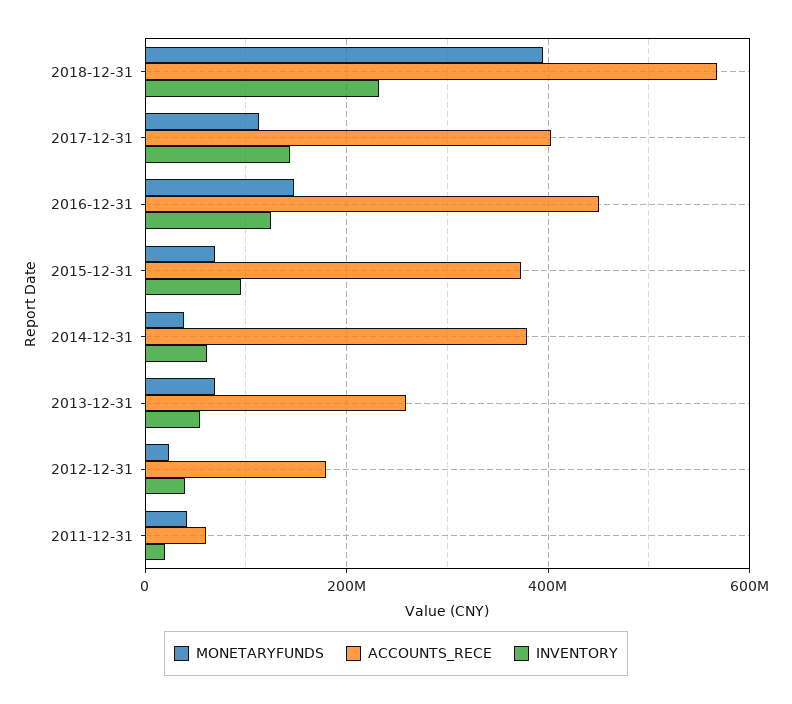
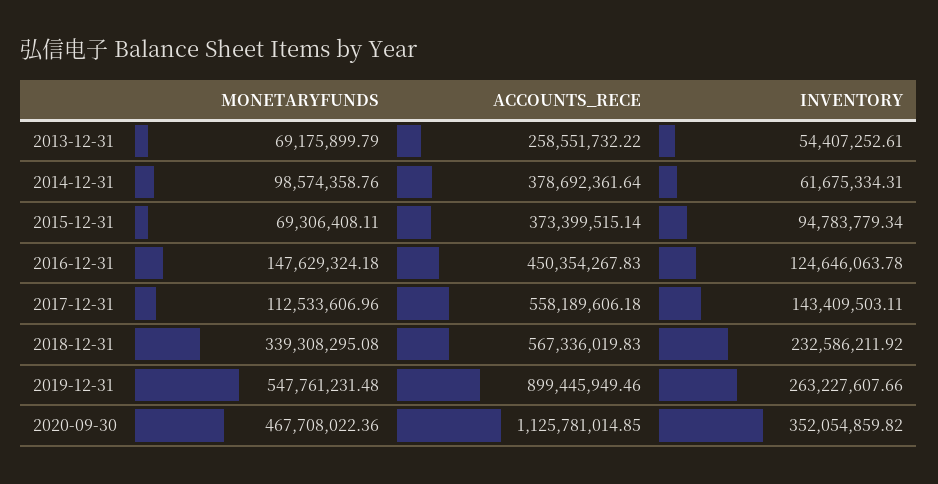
MONETARYFUNDS, 2018-12-31: 400000000 -> 339308295.08
ACCOUNTS_RECE, 2017-12-31: 400000000 -> 558189606.18
MONETARYFUNDS, 2014-12-31: 40000000 -> 98574358.76
MONETARYFUNDS, 2012-12-31: 20000000 -> none
ACCOUNTS_RECE, 2012-12-31: 180000000 -> none
INVENTORY, 2012-12-31: 40000000 -> none
MONETARYFUNDS, 2011-12-31: 40000000 -> none
ACCOUNTS_RECE, 2011-12-31: 60000000 -> none
INVENTORY, 2011-12-31: 20000000 -> none
MONETARYFUNDS, 2019-12-31: none -> 547761231.48
ACCOUNTS_RECE, 2019-12-31: none -> 899445949.46
INVENTORY, 2019-12-31: none -> 263227607.66
MONETARYFUNDS, 2020-09-30: none -> 467708022.36
ACCOUNTS_RECE, 2020-09-30: none -> 1125781014.85
INVENTORY, 2020-09-30: none -> 352054859.82

